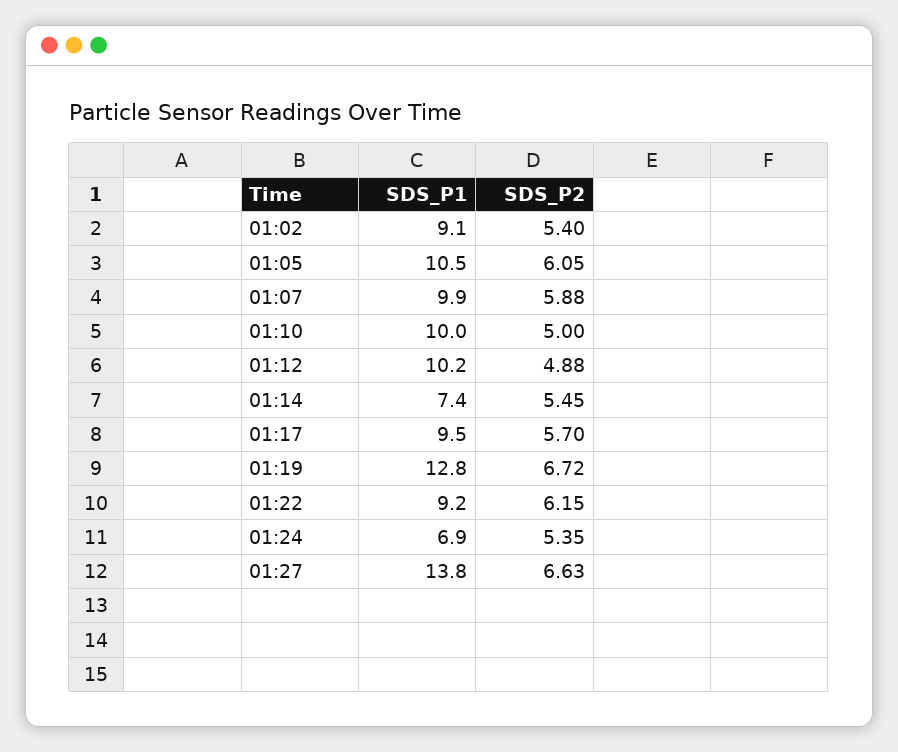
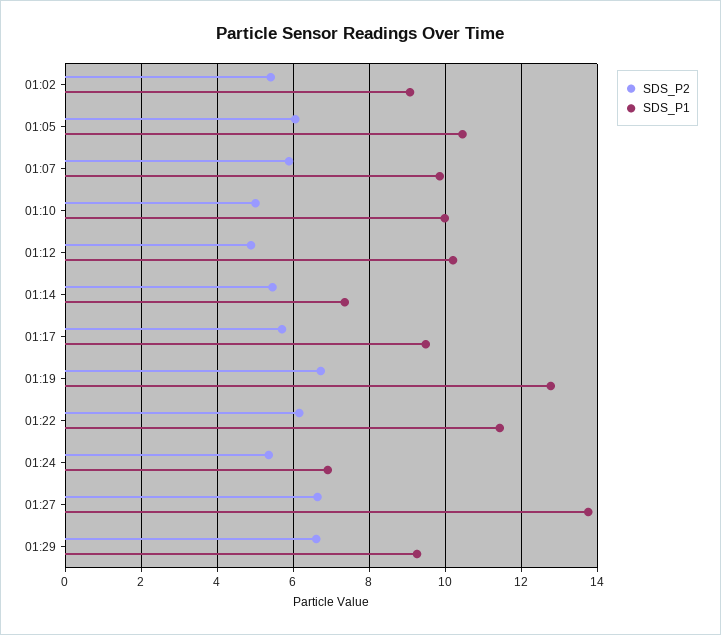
SDS_P1, 01:22: 9.2 -> 11.4
SDS_P2, 01:29: none -> 6.6
SDS_P1, 01:29: none -> 9.2

